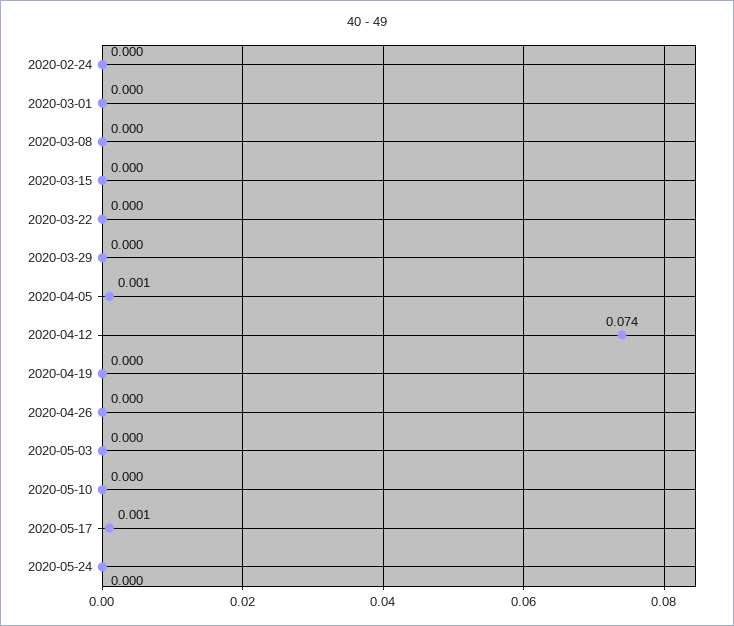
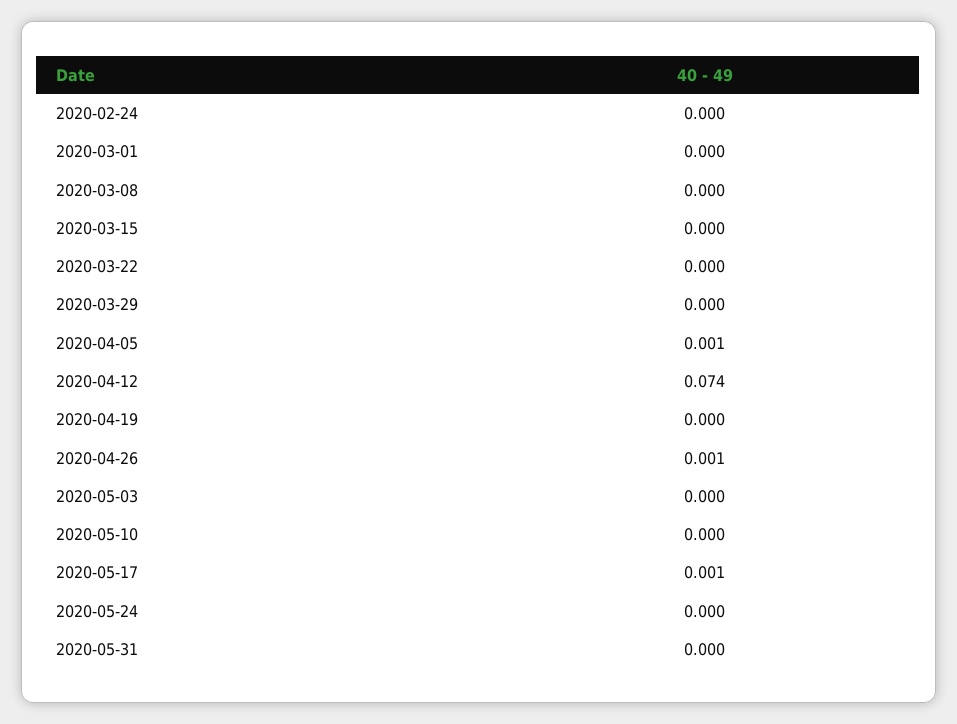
2020-04-26: 0 -> 0.001
2020-05-31: none -> 0

